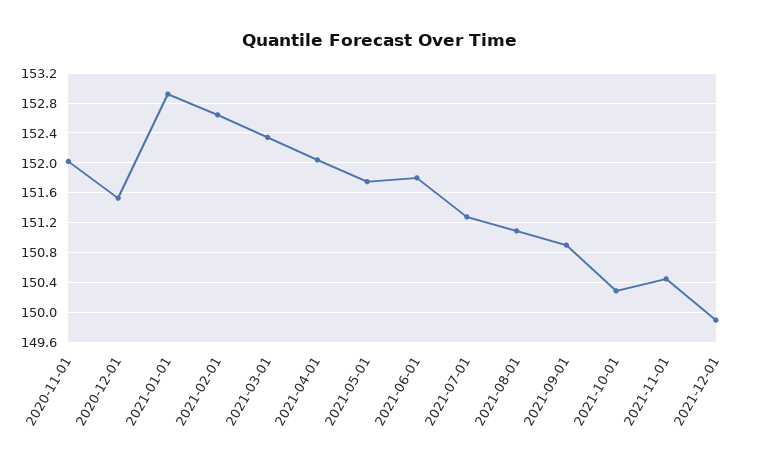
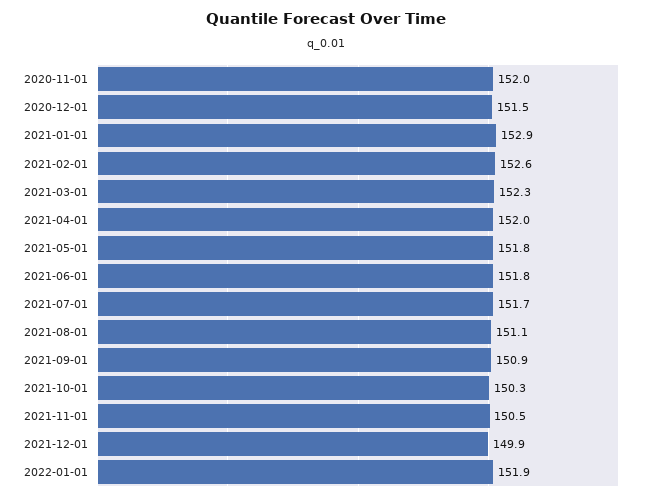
2021-07-01: 151.3 -> 151.7
2022-01-01: none -> 151.9

